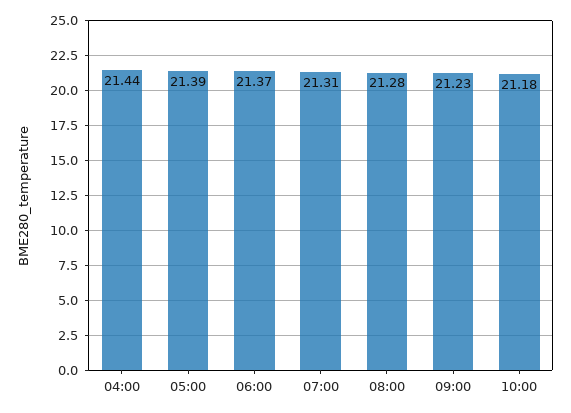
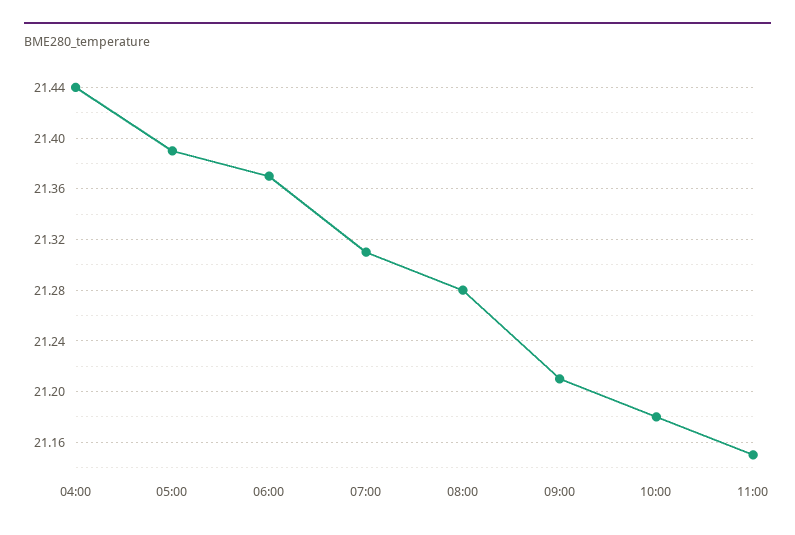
09:00: 21.23 -> 21.21
11:00: none -> 21.15

